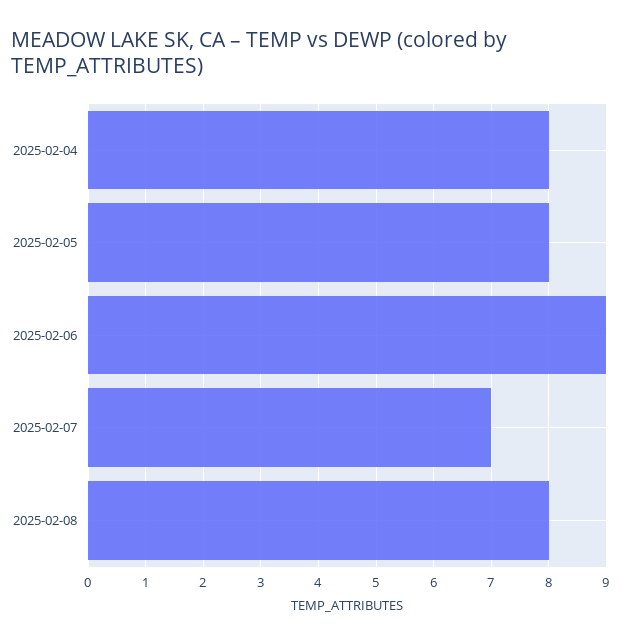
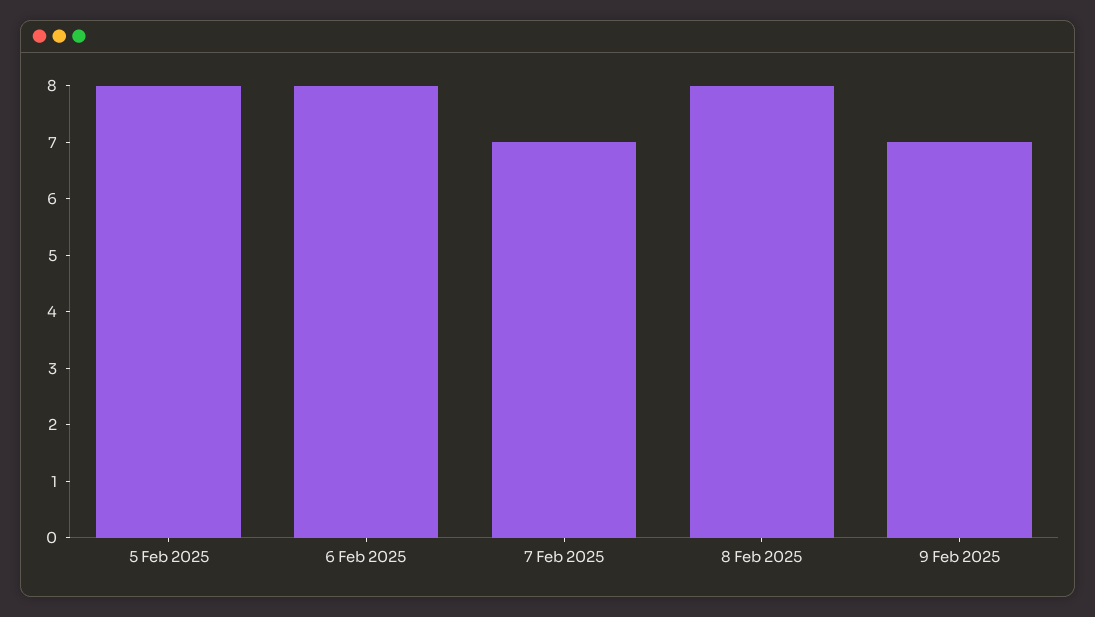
2025-02-04: 8 -> none
2025-02-06: 9 -> 8
9 Feb 2025: none -> 7

